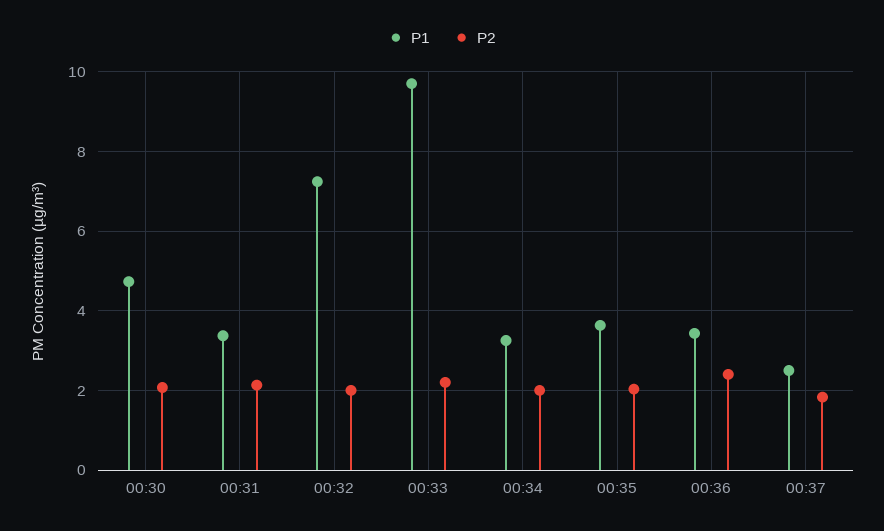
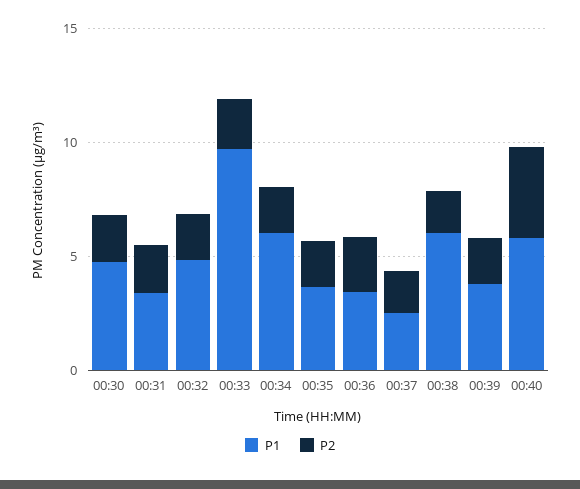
P1, 00:32: 7.2 -> 5
P1, 00:34: 3.2 -> 6
P1, 00:38: none -> 6
P2, 00:38: none -> 2
P1, 00:39: none -> 4
P2, 00:39: none -> 2
P1, 00:40: none -> 6
P2, 00:40: none -> 4

